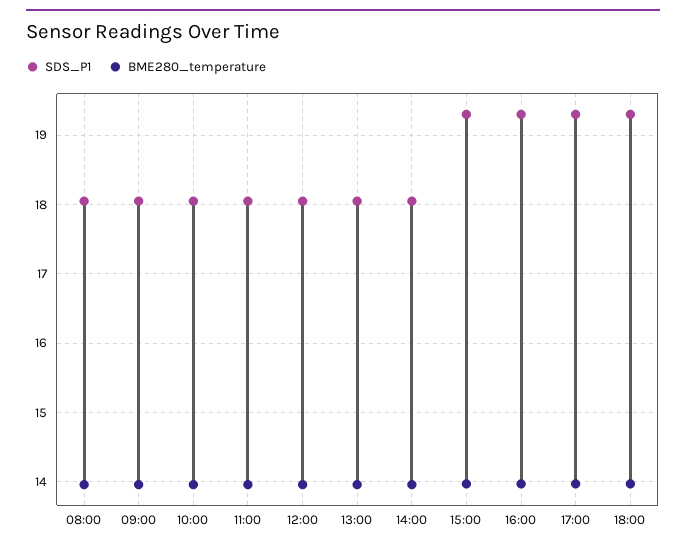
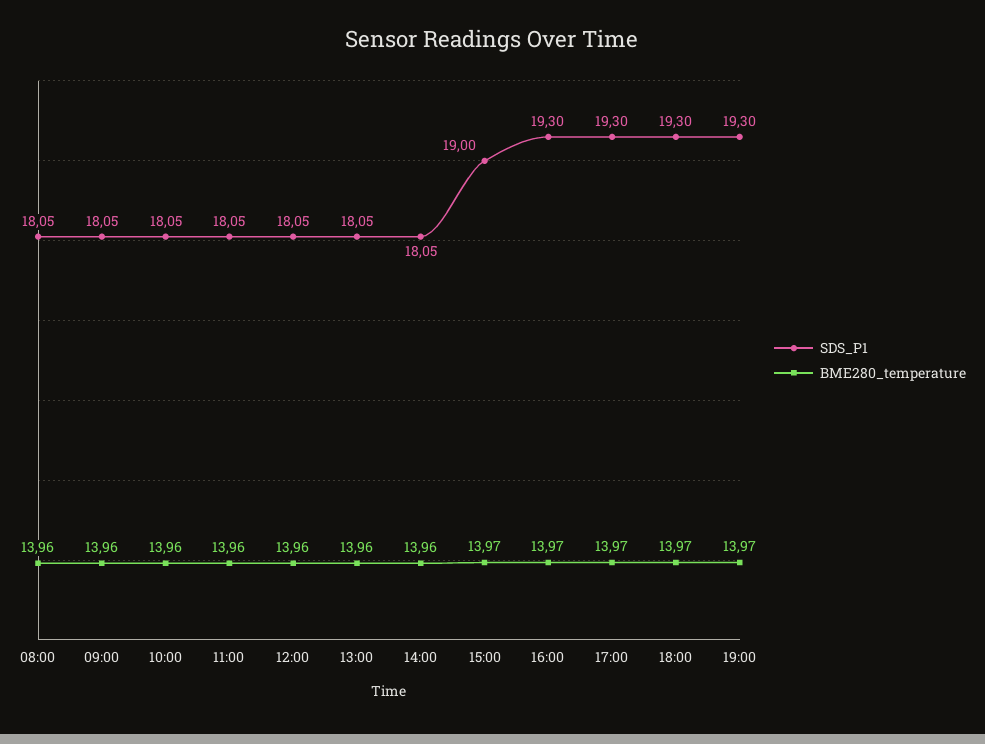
SDS_P1, 15:00: 19.3 -> 19
SDS_P1, 19:00: none -> 19.3
BME280_temperature, 19:00: none -> 13.97

